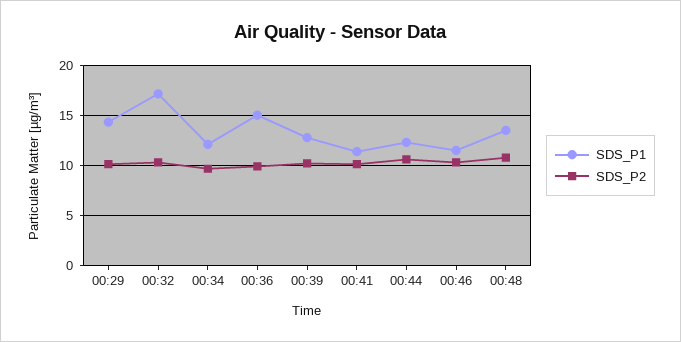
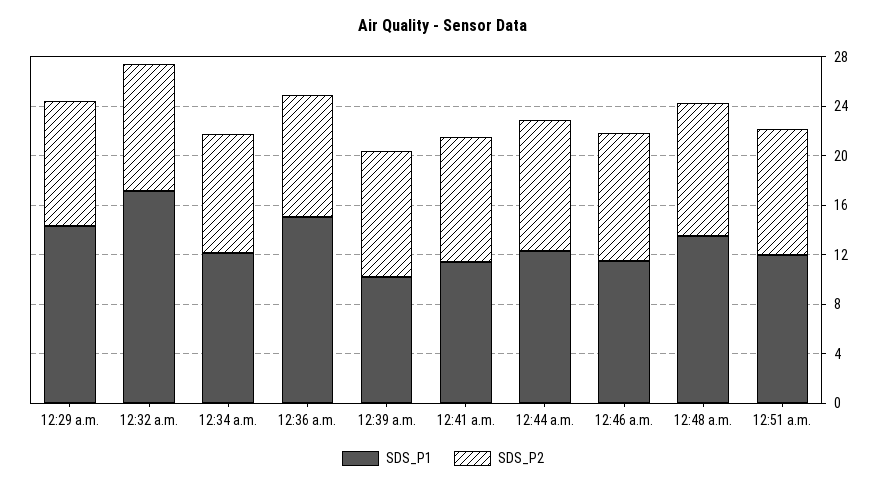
SDS_P1, 00:39: 13 -> 10
SDS_P1, 12:51 a.m.: none -> 12
SDS_P2, 12:51 a.m.: none -> 10

